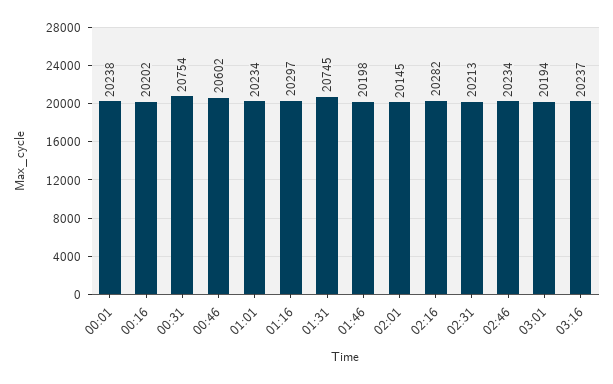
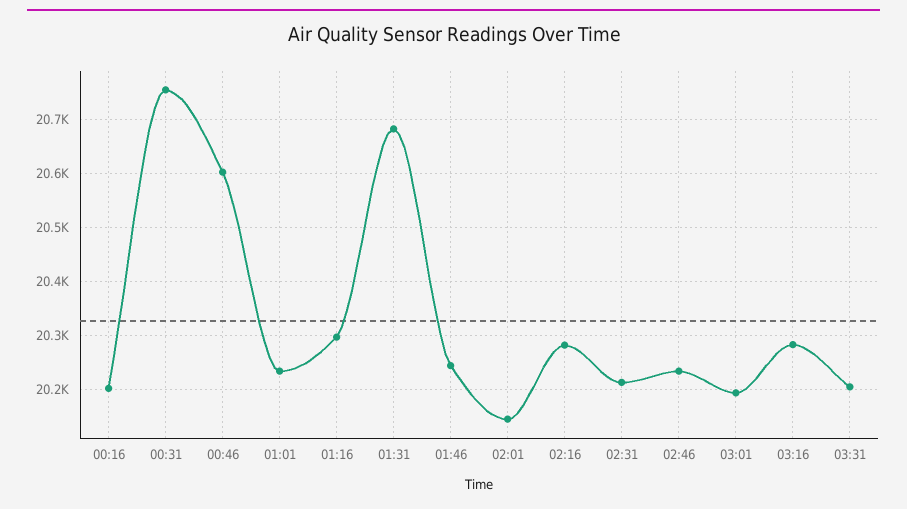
00:01: 20238 -> none
01:31: 20745 -> 20680
01:46: 20198 -> 20240
03:16: 20237 -> 20280
03:31: none -> 20200

